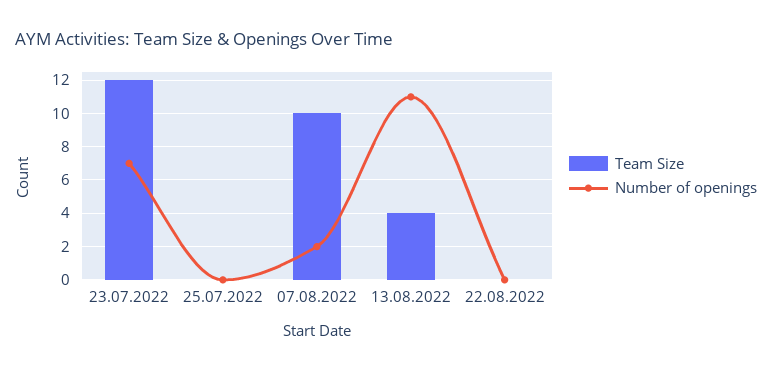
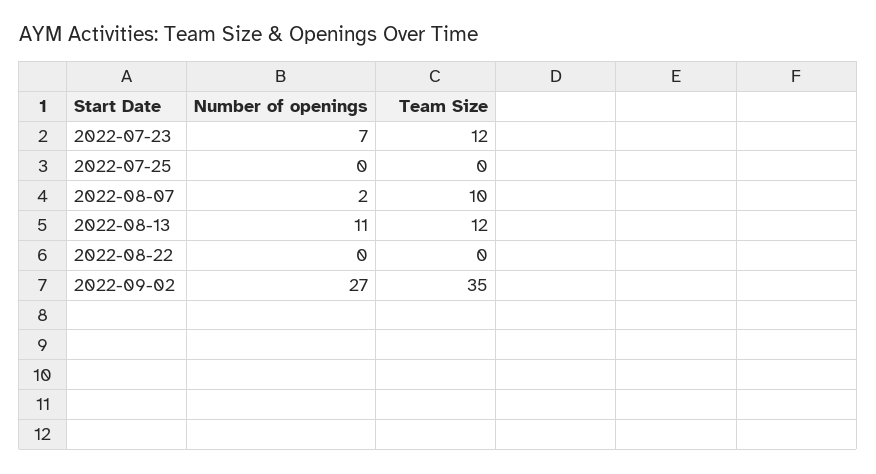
Team Size, 13.08.2022: 4 -> 12
Number of openings, 2022-09-02: none -> 27
Team Size, 2022-09-02: none -> 35

